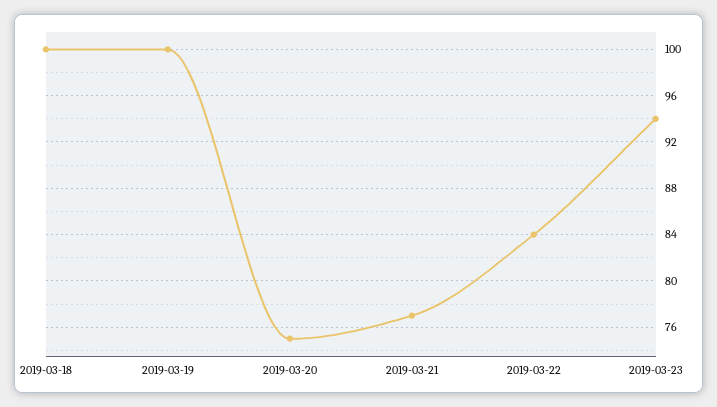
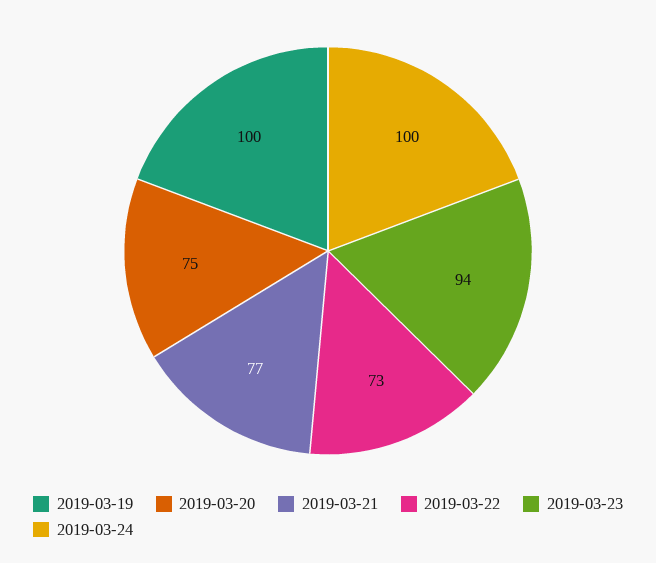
2019-03-18: 100 -> none
2019-03-22: 84 -> 73
2019-03-24: none -> 100

